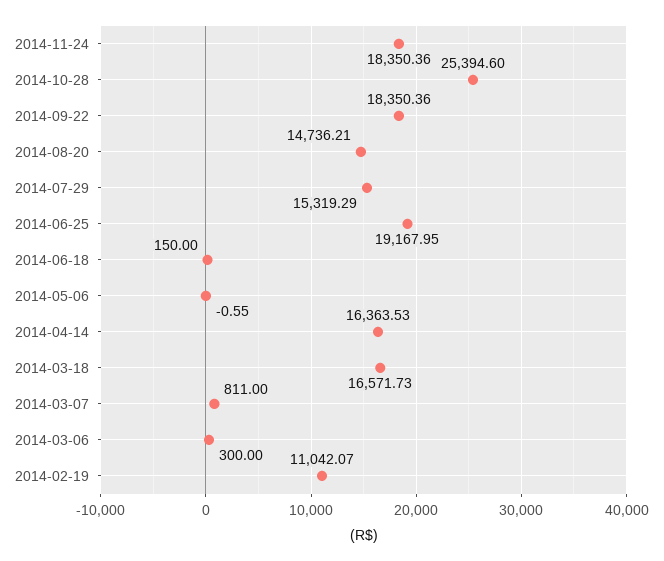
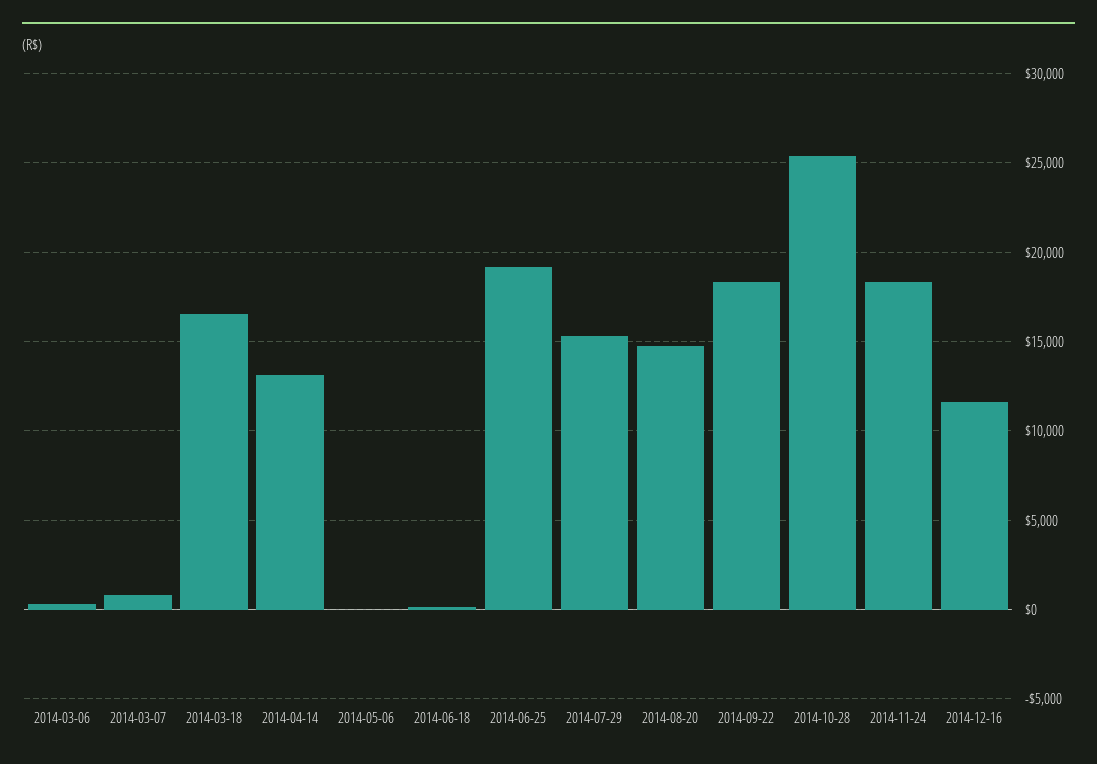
2014-04-14: 16363.53 -> 13000
2014-02-19: 11042.07 -> none
2014-12-16: none -> 11500

